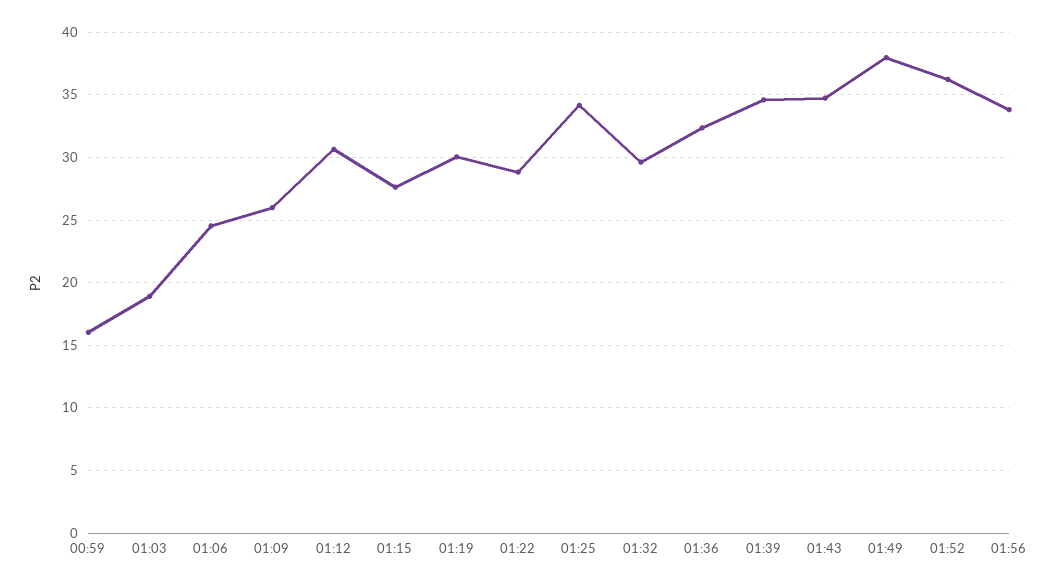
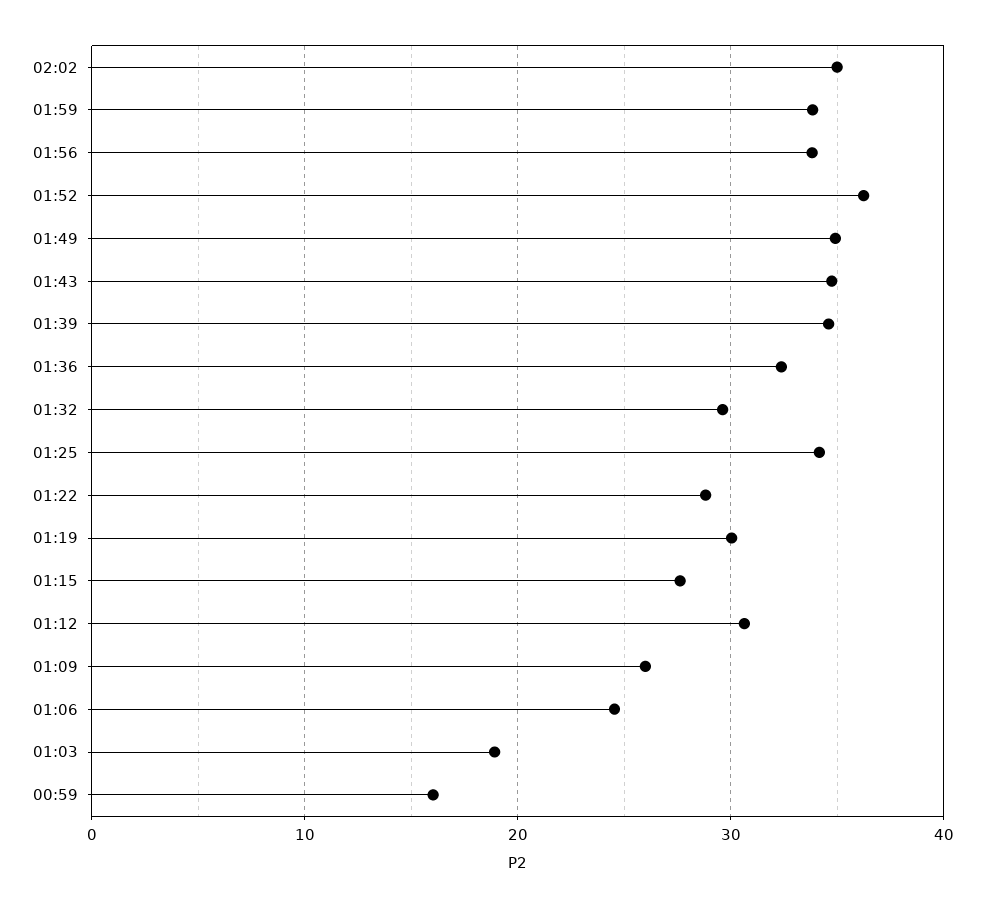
01:49: 38 -> 35
02:02: none -> 35
01:59: none -> 34

